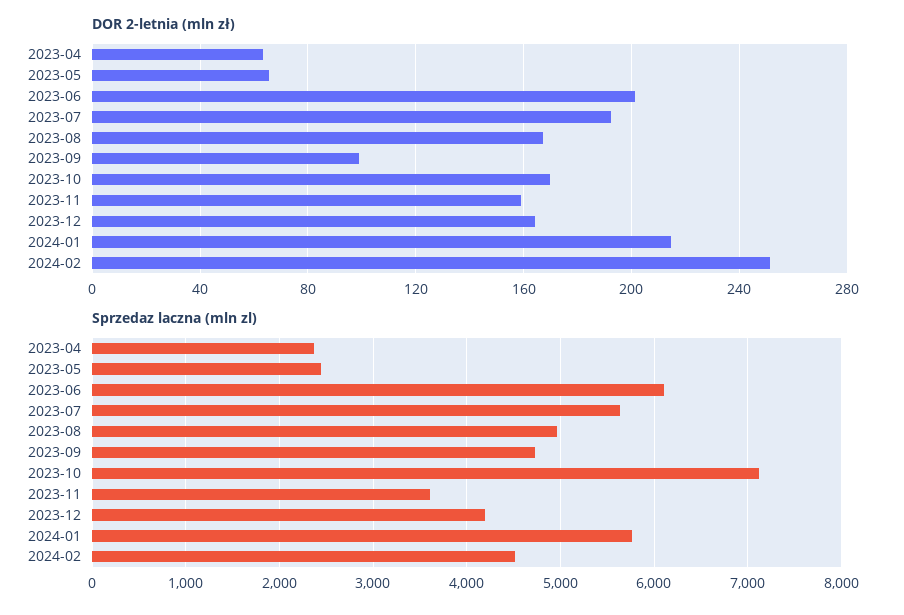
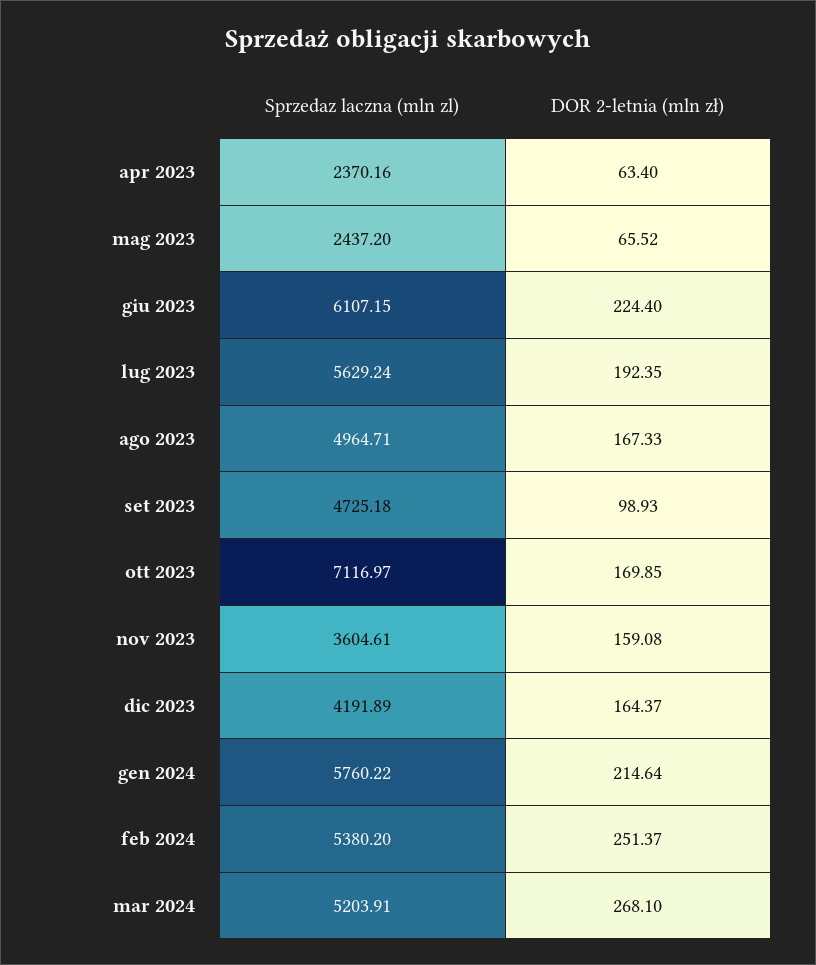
DOR 2-letnia (mln zł), 2023-06: 200 -> 224.4
Sprzedaz laczna (mln zl), 2024-02: 4500 -> 5380.2
Sprzedaz laczna (mln zl), mar 2024: none -> 5203.91
DOR 2-letnia (mln zł), mar 2024: none -> 268.1

